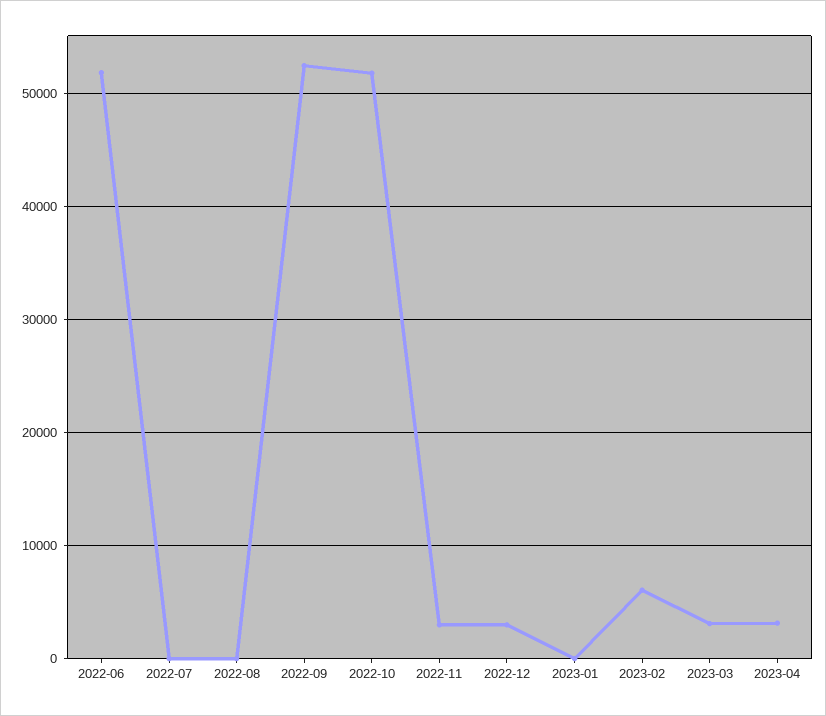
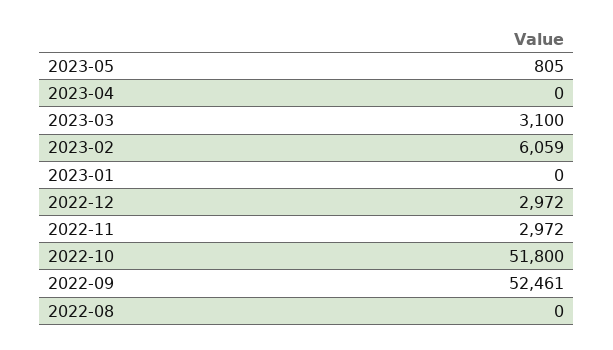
2022-06: 52000 -> none
2022-07: 0 -> none
2023-04: 3000 -> 0
2023-05: none -> 805

